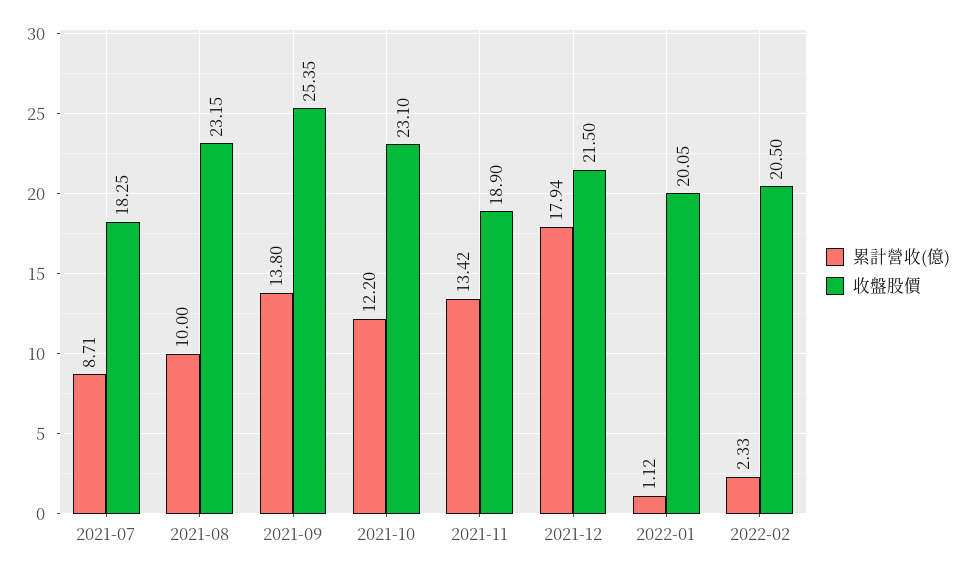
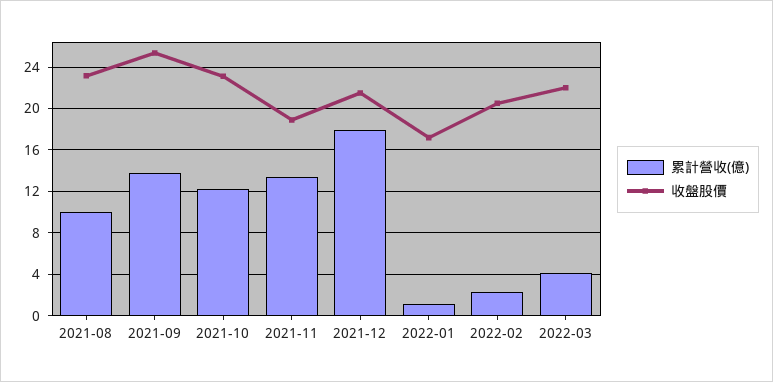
累計營收(億), 2021-07: 8.71 -> none
收盤股價, 2021-07: 18.25 -> none
收盤股價, 2022-01: 20.05 -> 17
累計營收(億), 2022-03: none -> 4
收盤股價, 2022-03: none -> 22

